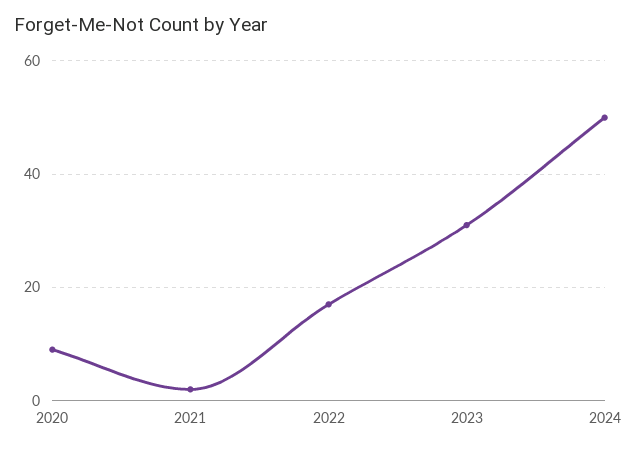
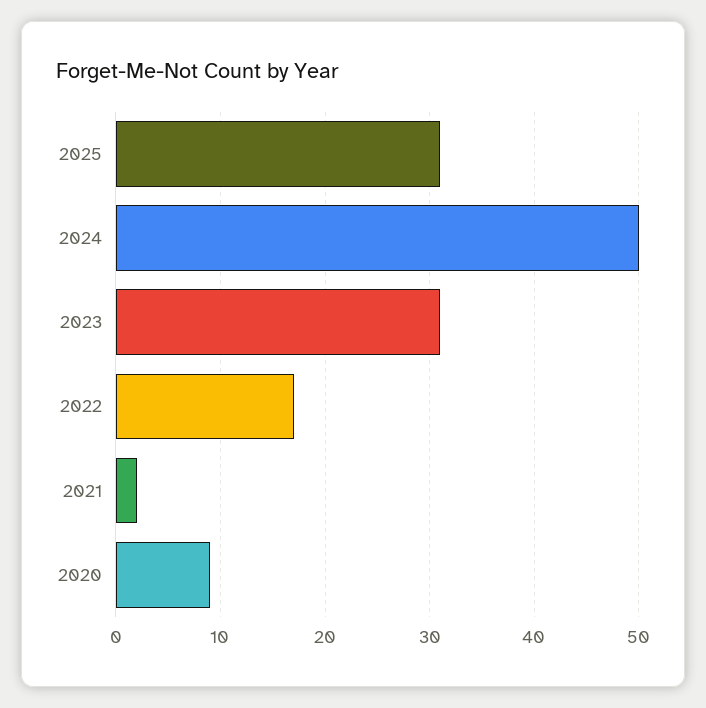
2025: none -> 31

